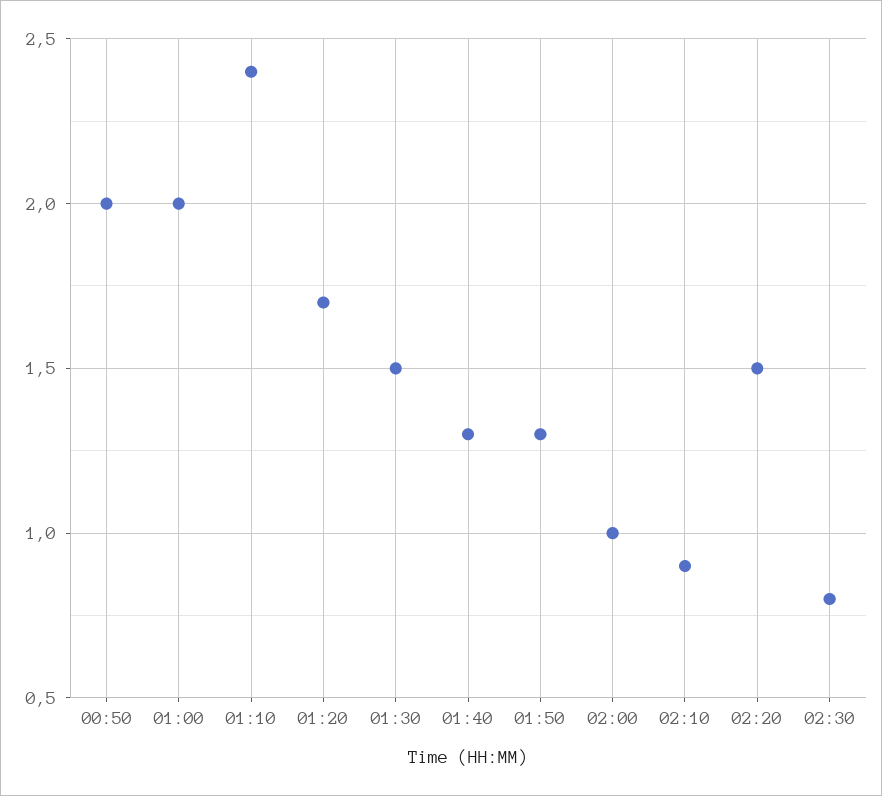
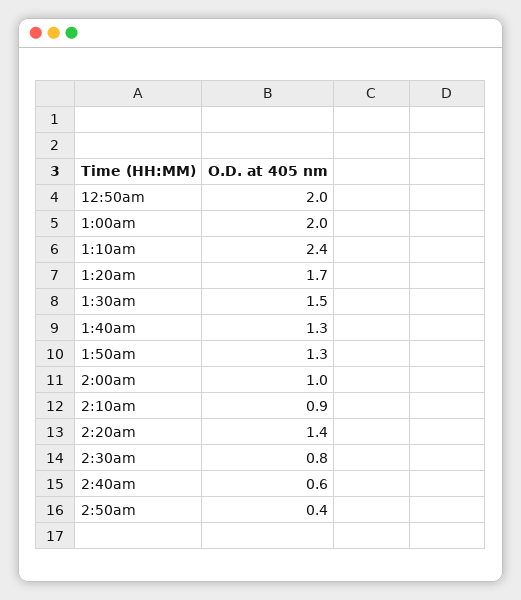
02:20: 1.5 -> 1.4
2:40am: none -> 0.6
2:50am: none -> 0.4

